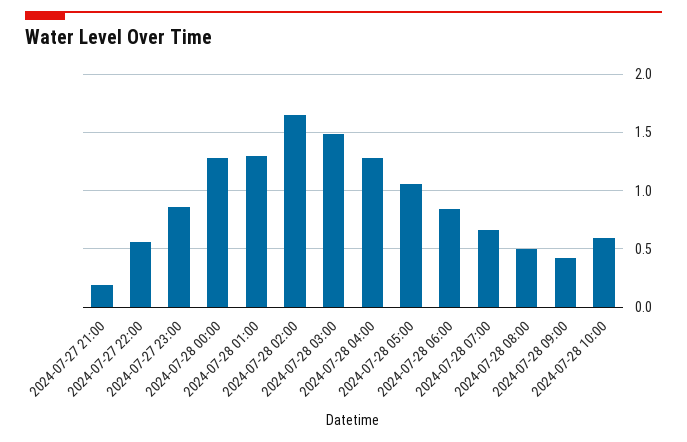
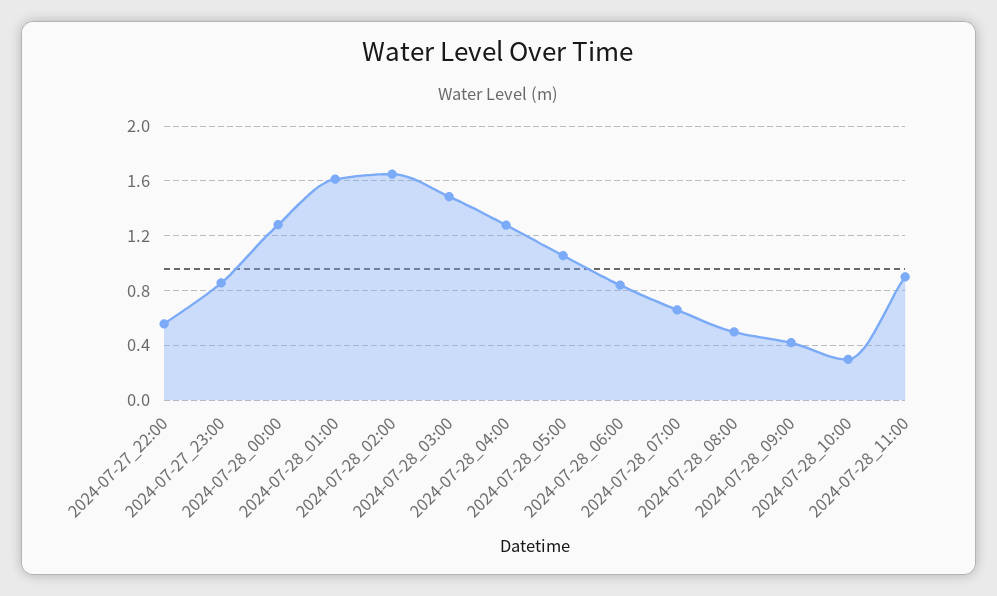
2024-07-27 21:00: 0.2 -> none
2024-07-28 01:00: 1.3 -> 1.6
2024-07-28 10:00: 0.6 -> 0.3
2024-07-28_11:00: none -> 0.9

